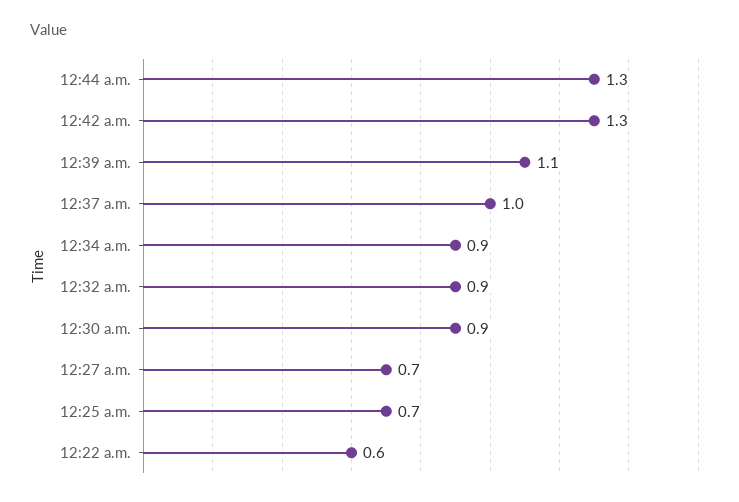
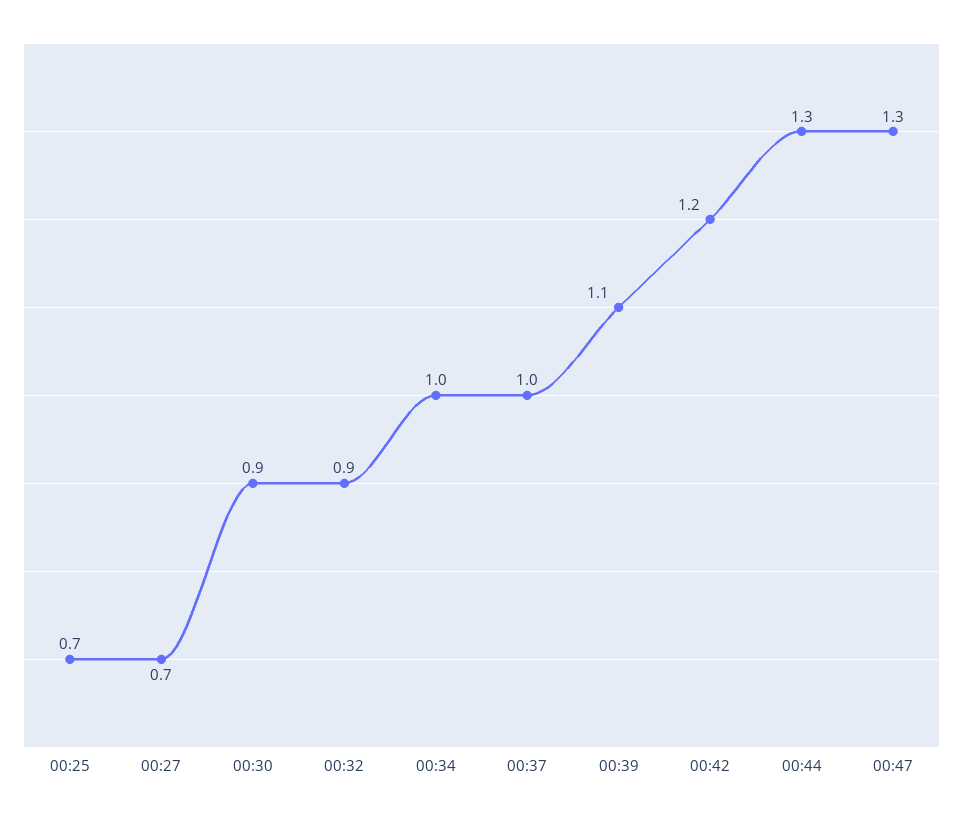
12:42 a.m.: 1.3 -> 1.2
12:34 a.m.: 0.9 -> 1
12:22 a.m.: 0.6 -> none
00:47: none -> 1.3

